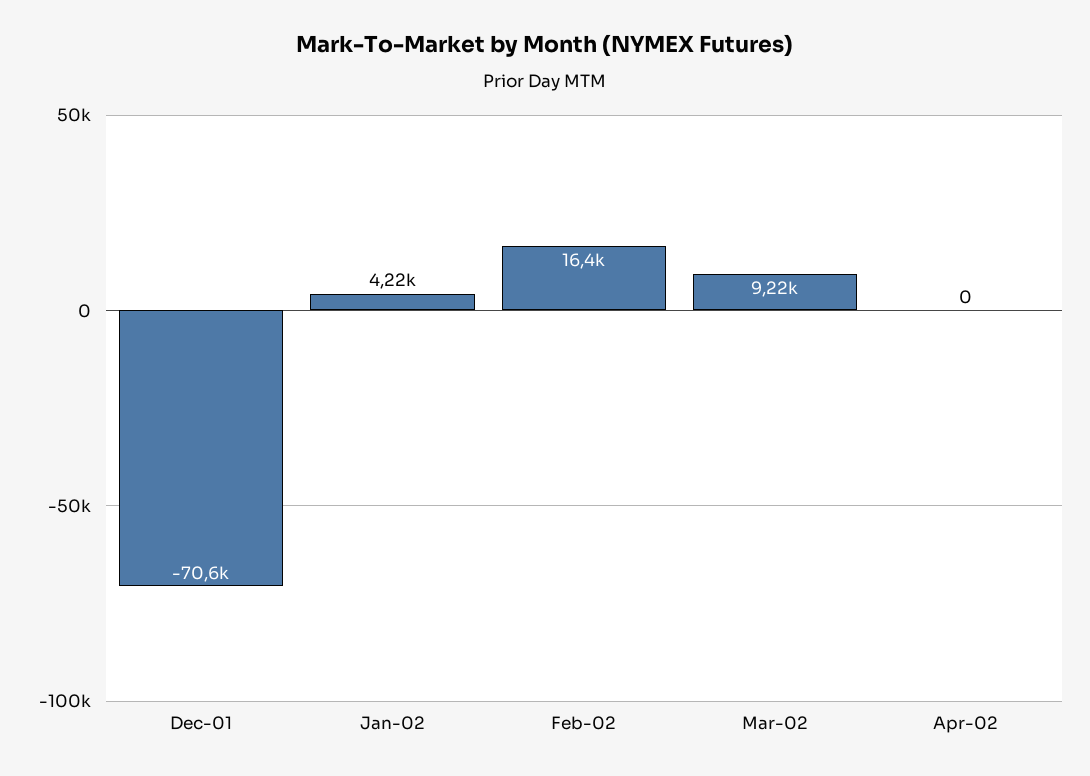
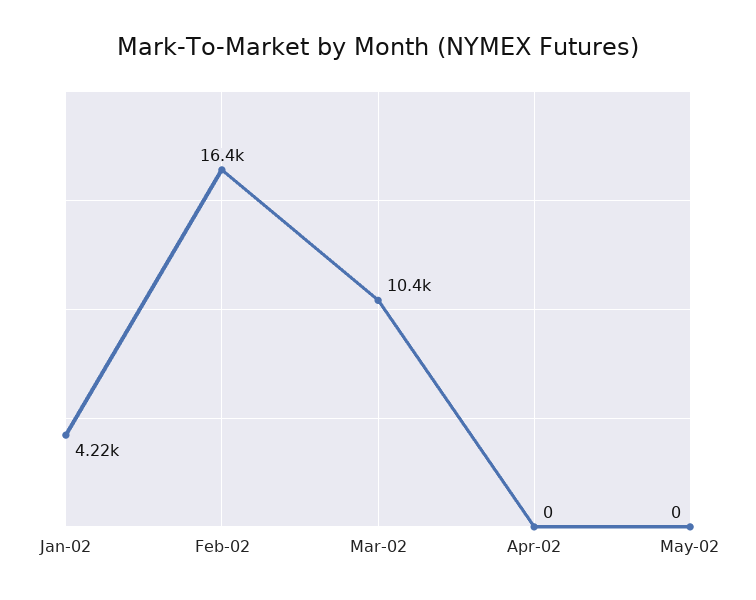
Dec-01: -70600 -> none
Mar-02: 9220 -> 10400
May-02: none -> 0

